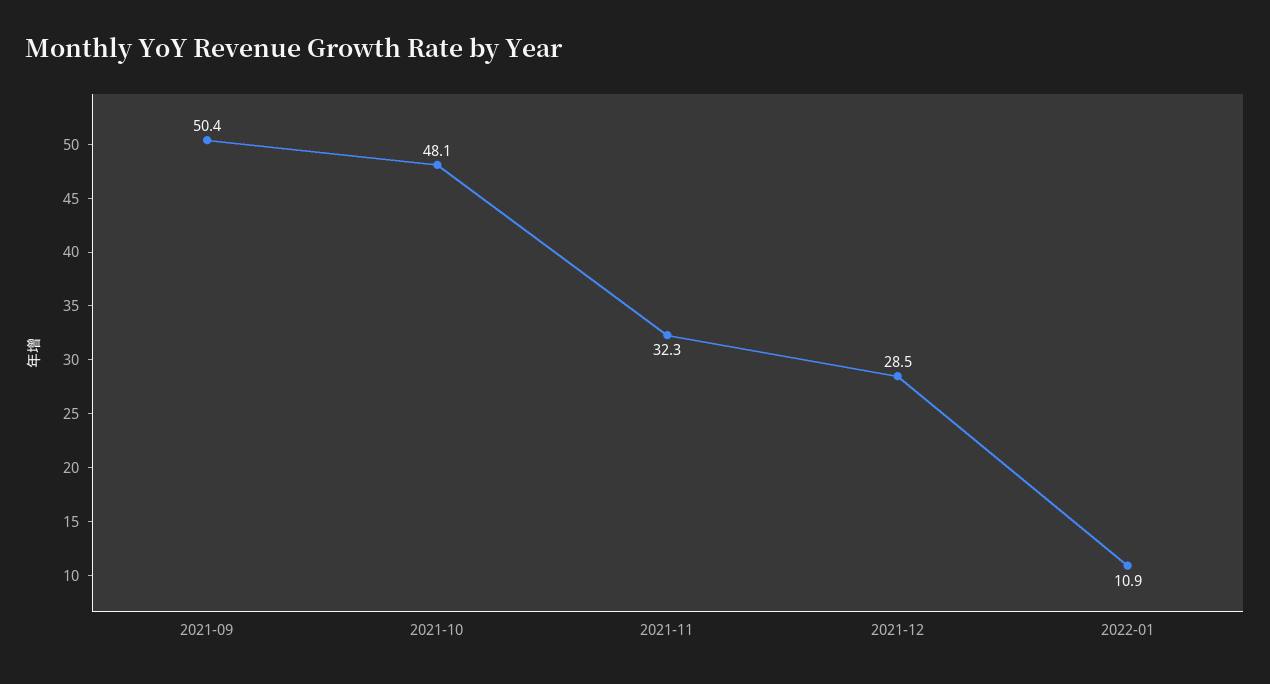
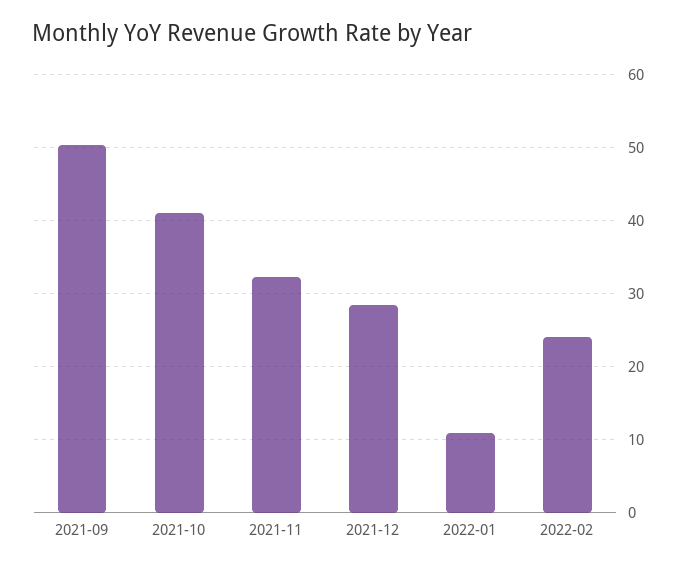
2021-10: 48.1 -> 41
2022-02: none -> 24

